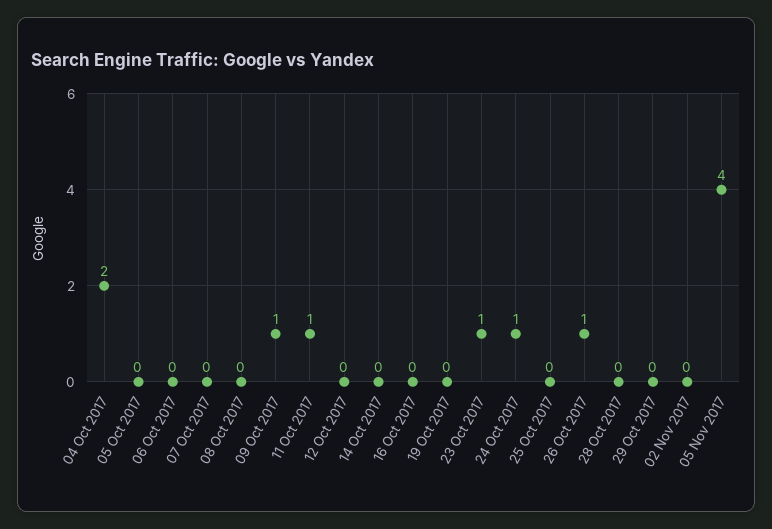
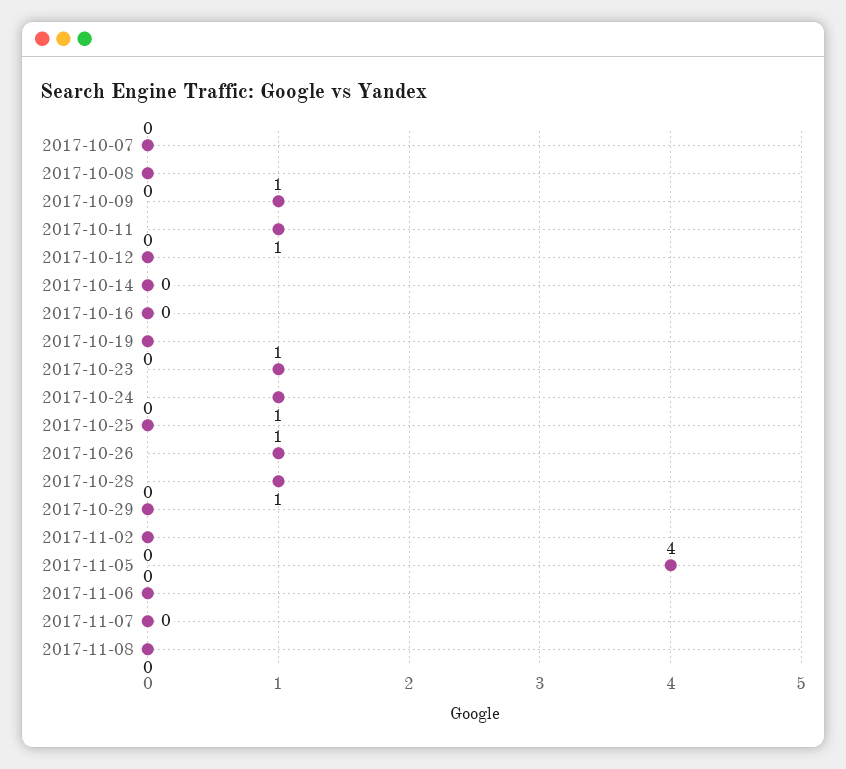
04 Oct 2017: 2 -> none
05 Oct 2017: 0 -> none
06 Oct 2017: 0 -> none
28 Oct 2017: 0 -> 1
2017-11-06: none -> 0
2017-11-07: none -> 0
2017-11-08: none -> 0

